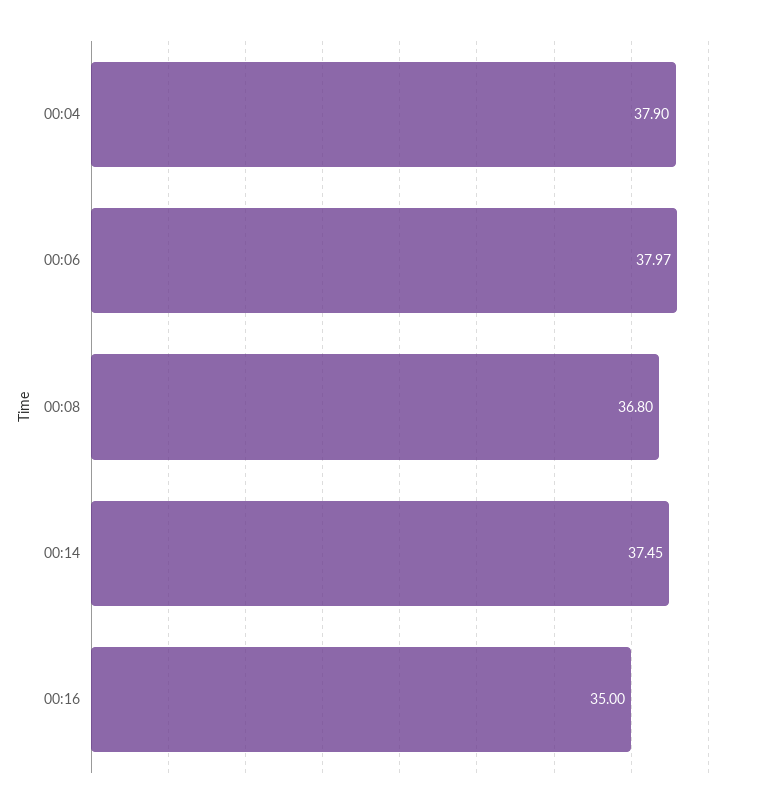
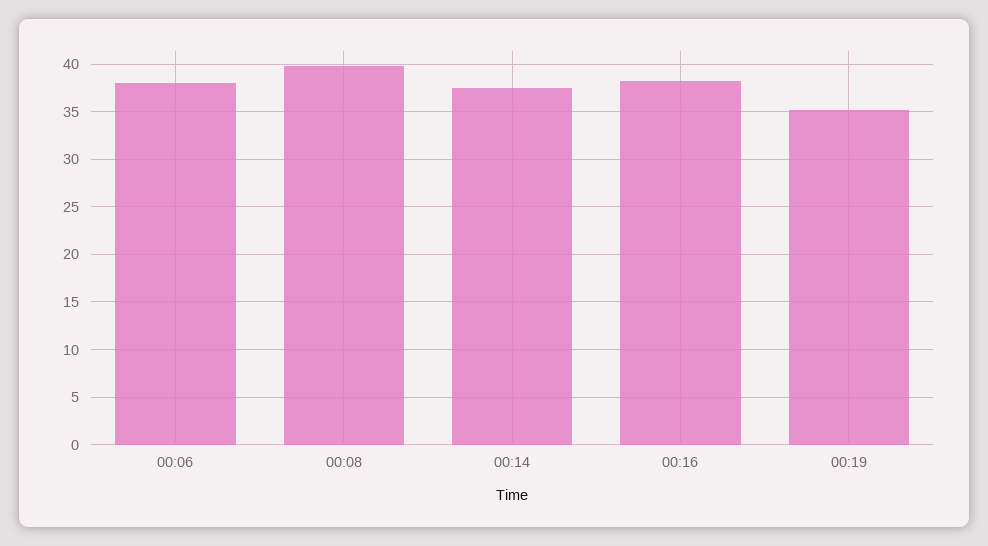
00:04: 37.9 -> none
00:08: 36.8 -> 40
00:16: 35 -> 38
00:19: none -> 35

